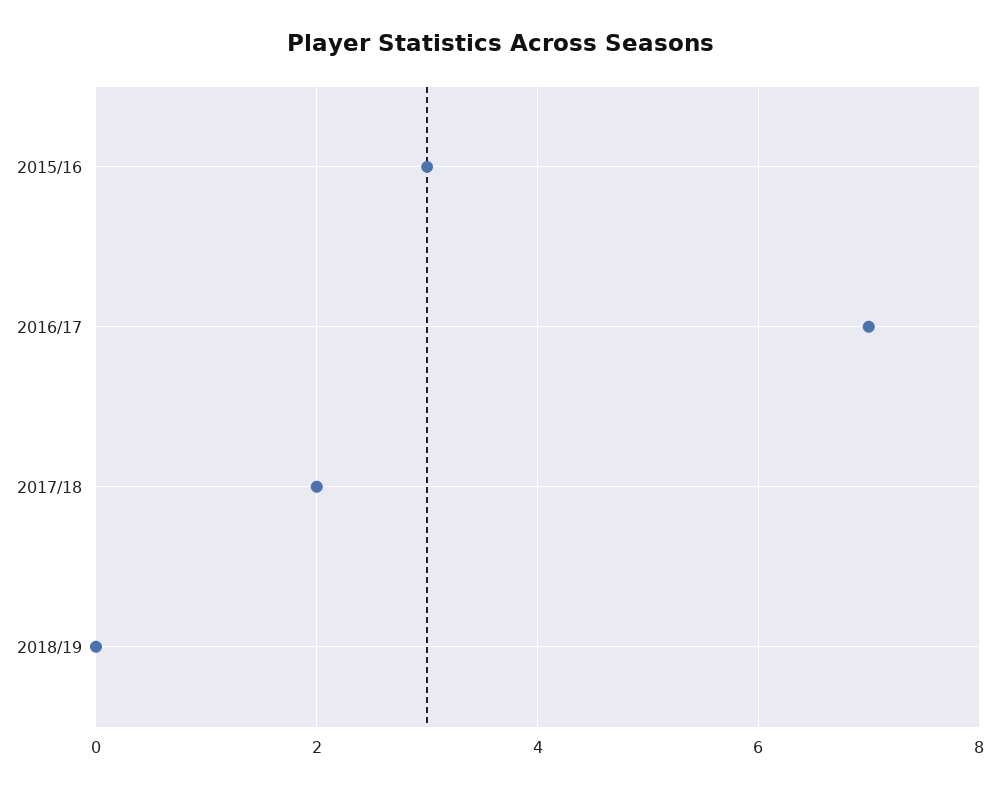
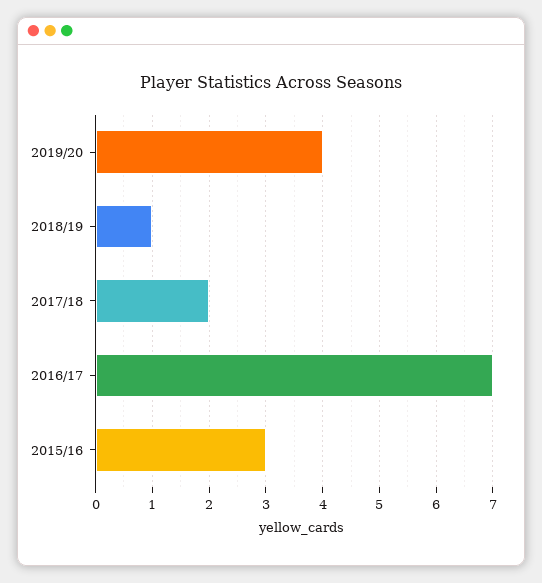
2018/19: 0 -> 1
2019/20: none -> 4

